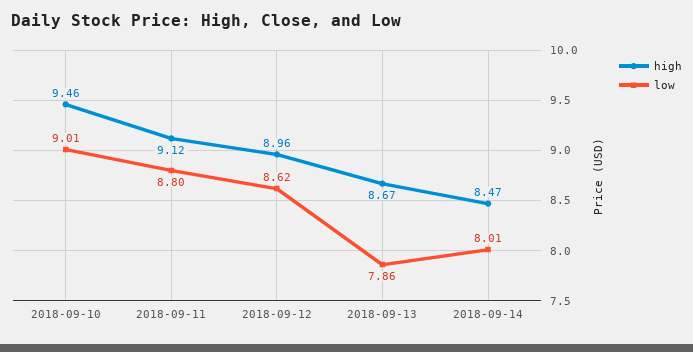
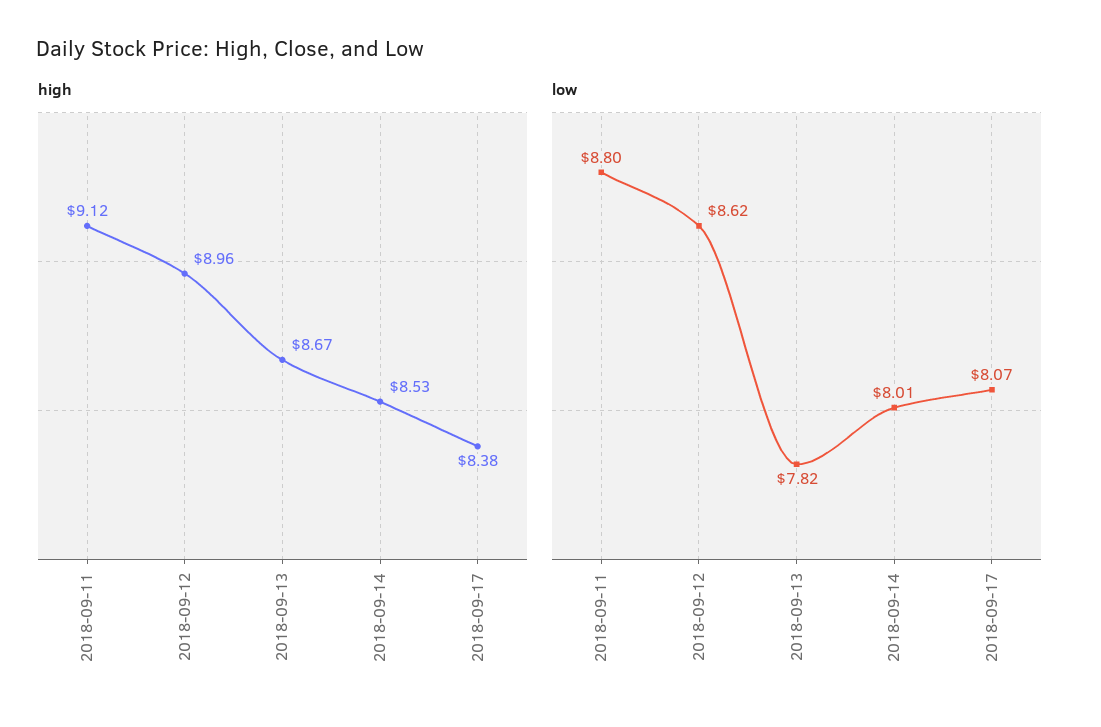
high, 2018-09-10: 9.46 -> none
low, 2018-09-10: 9.01 -> none
low, 2018-09-13: 7.86 -> 7.82
high, 2018-09-14: 8.47 -> 8.53
high, 2018-09-17: none -> 8.38
low, 2018-09-17: none -> 8.07

